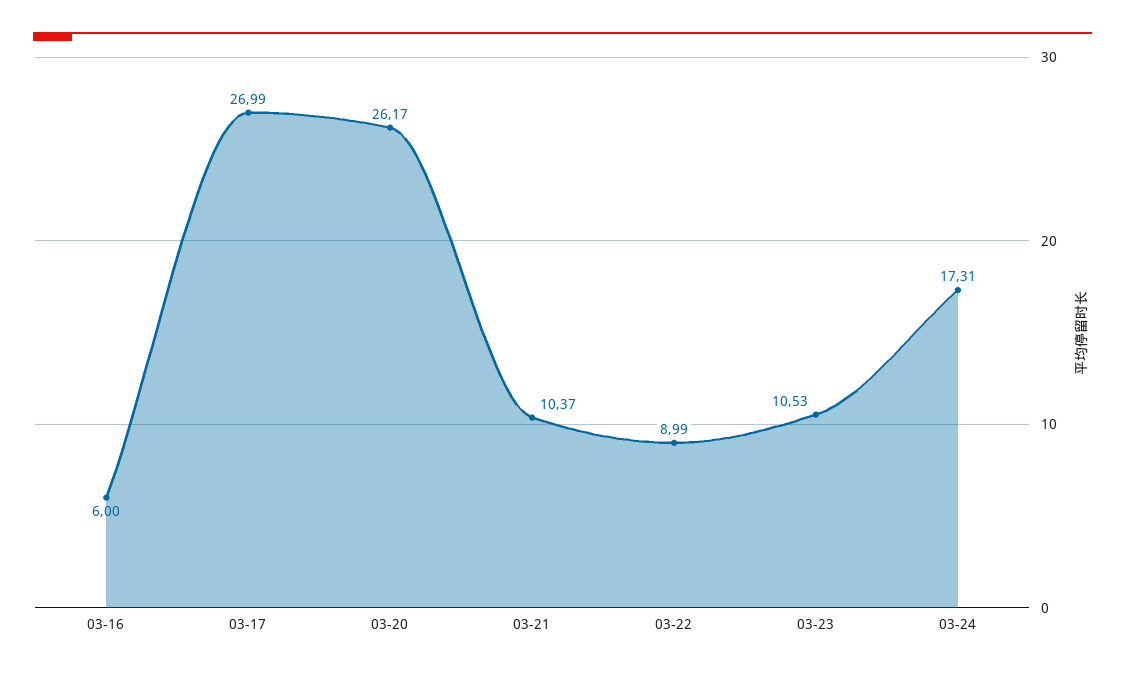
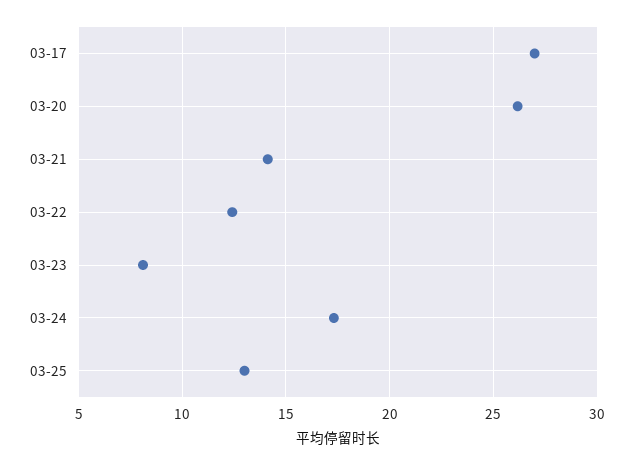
03-16: 6 -> none
03-21: 10.37 -> 14
03-22: 8.99 -> 12.5
03-23: 10.53 -> 8
03-25: none -> 13

